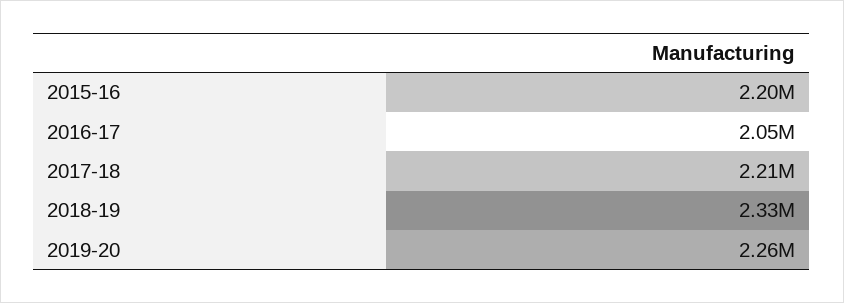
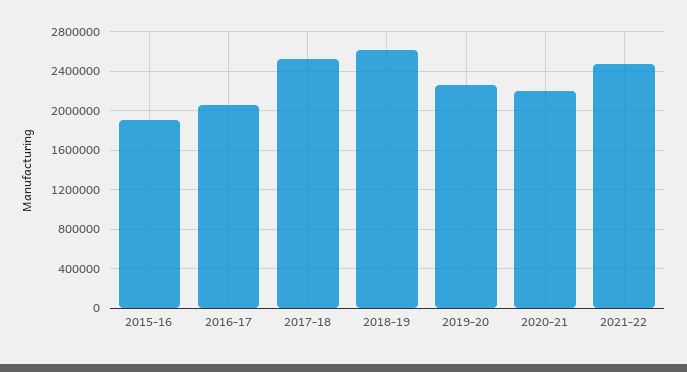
2015-16: 2200000 -> 1900000
2017-18: 2210000 -> 2500000
2018-19: 2330000 -> 2600000
2020-21: none -> 2200000
2021-22: none -> 2500000

